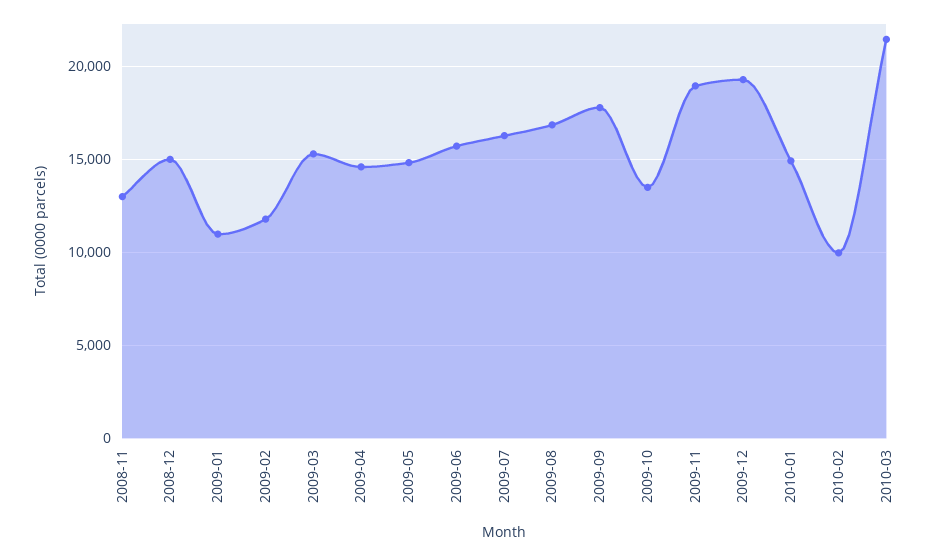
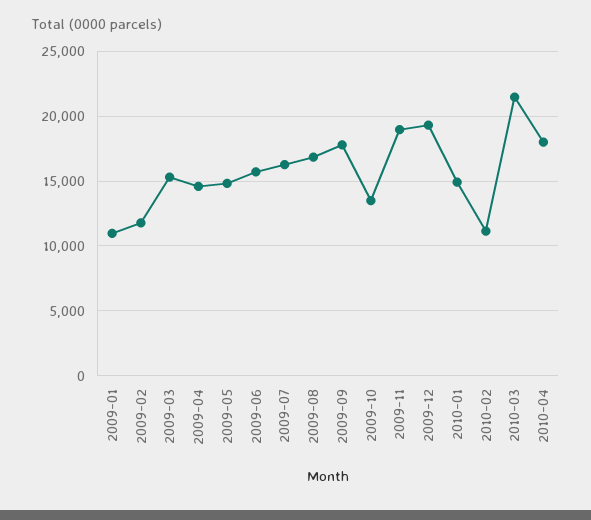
2008-11: 13000 -> none
2008-12: 15000 -> none
2010-02: 10000 -> 11000
2010-04: none -> 18000

